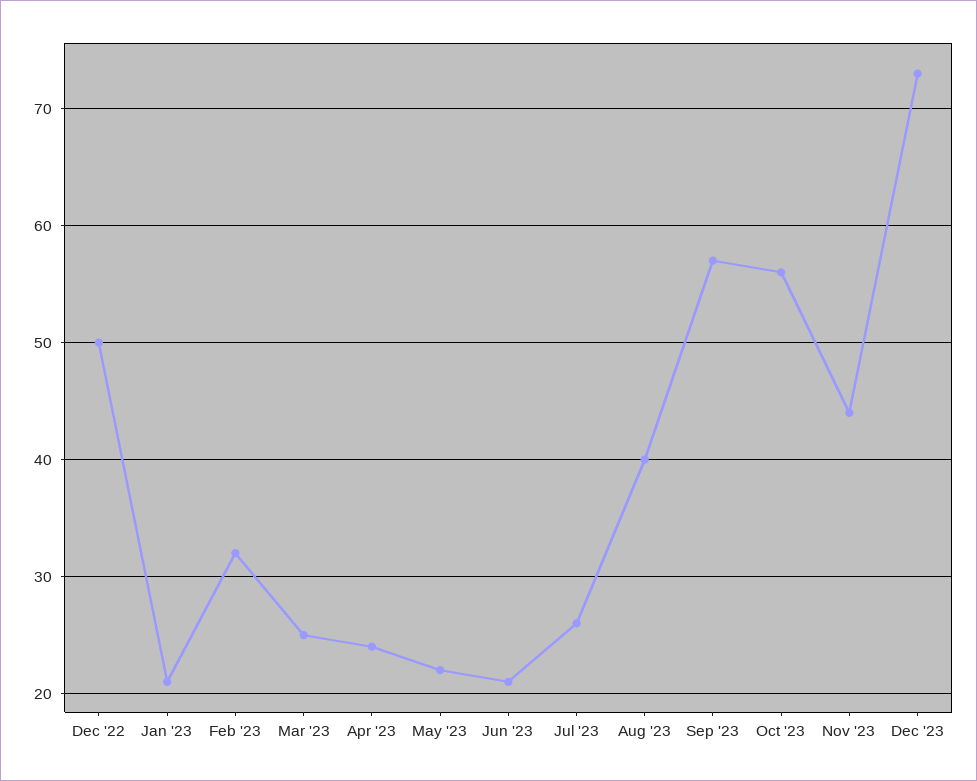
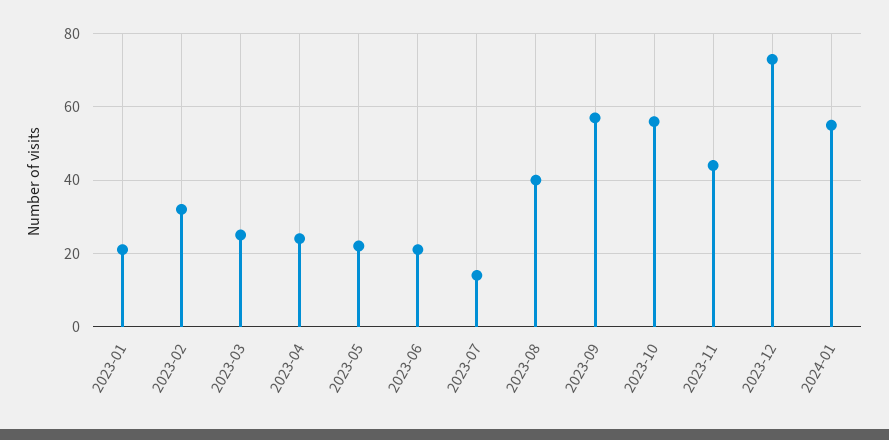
Dec '22: 50 -> none
Jul '23: 26 -> 15
2024-01: none -> 55

